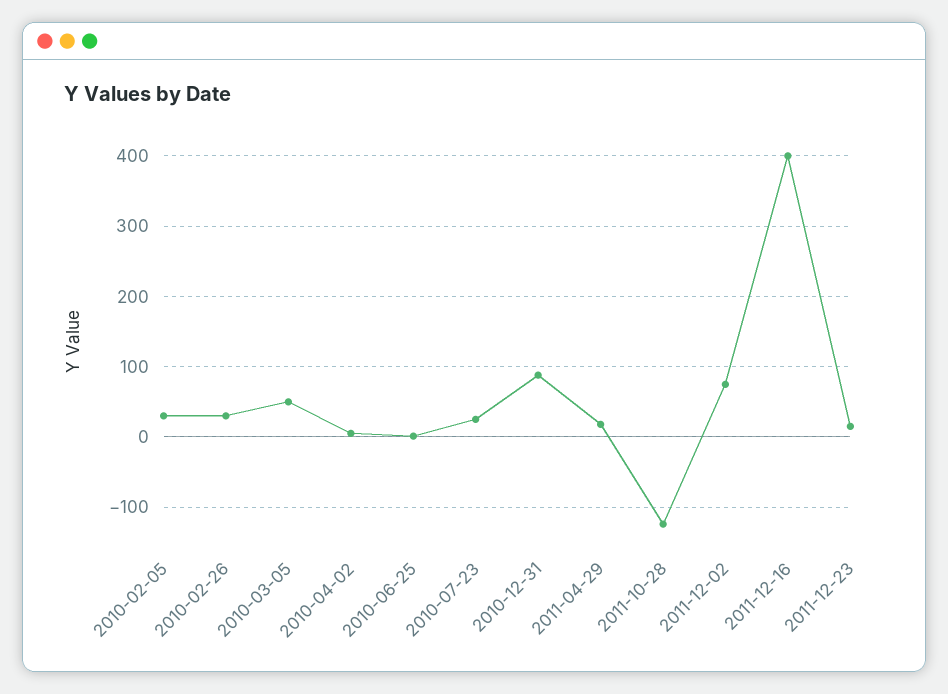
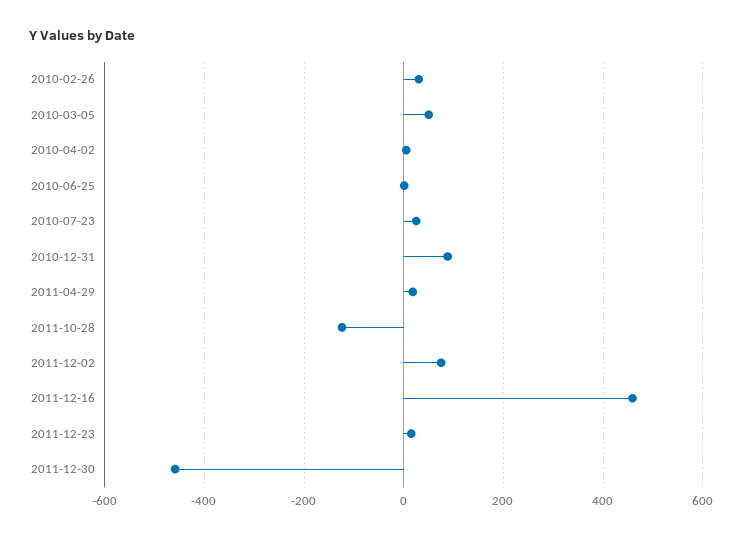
2010-02-05: 30 -> none
2011-12-16: 400 -> 460
2011-12-30: none -> -460

